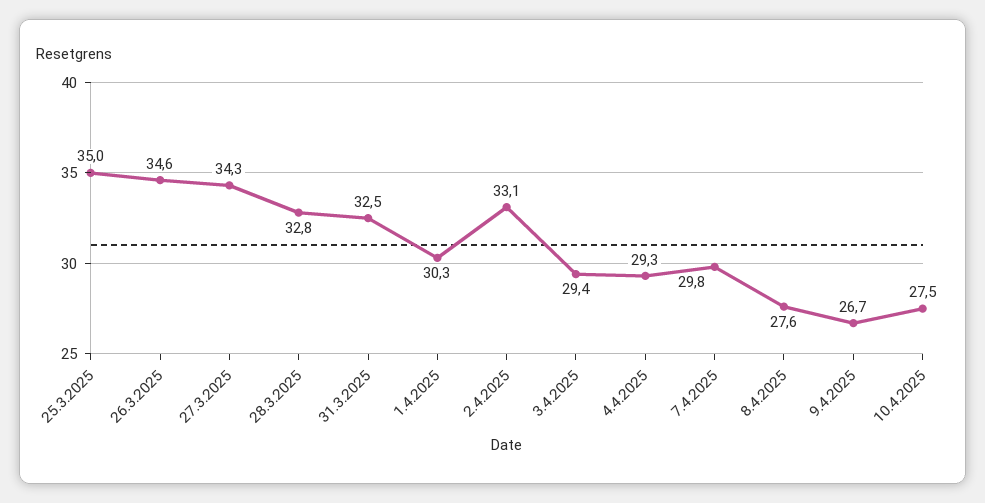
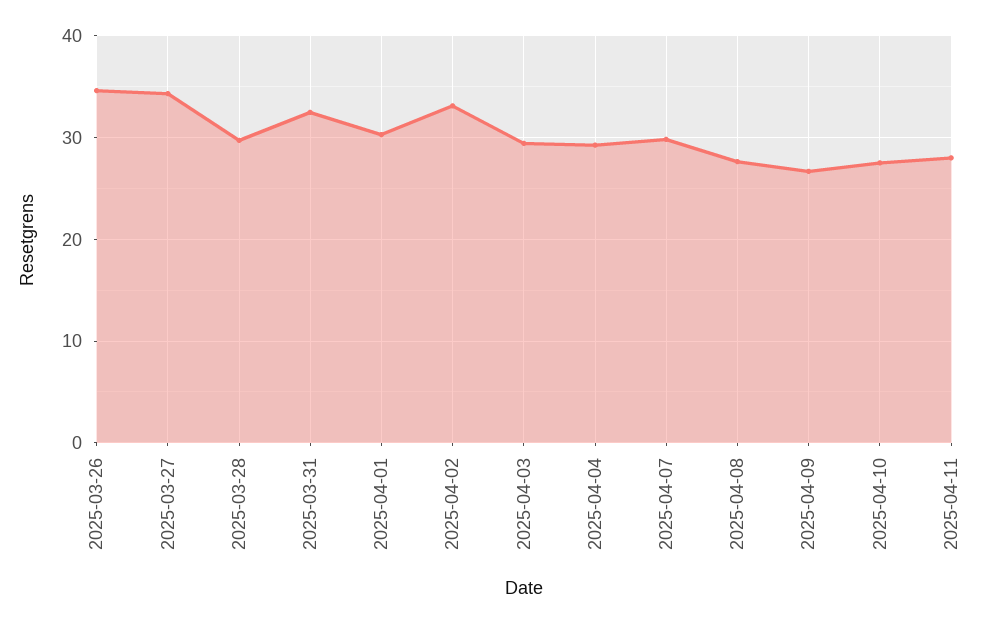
25.3.2025: 35 -> none
28.3.2025: 32.8 -> 30
2025-04-11: none -> 28

